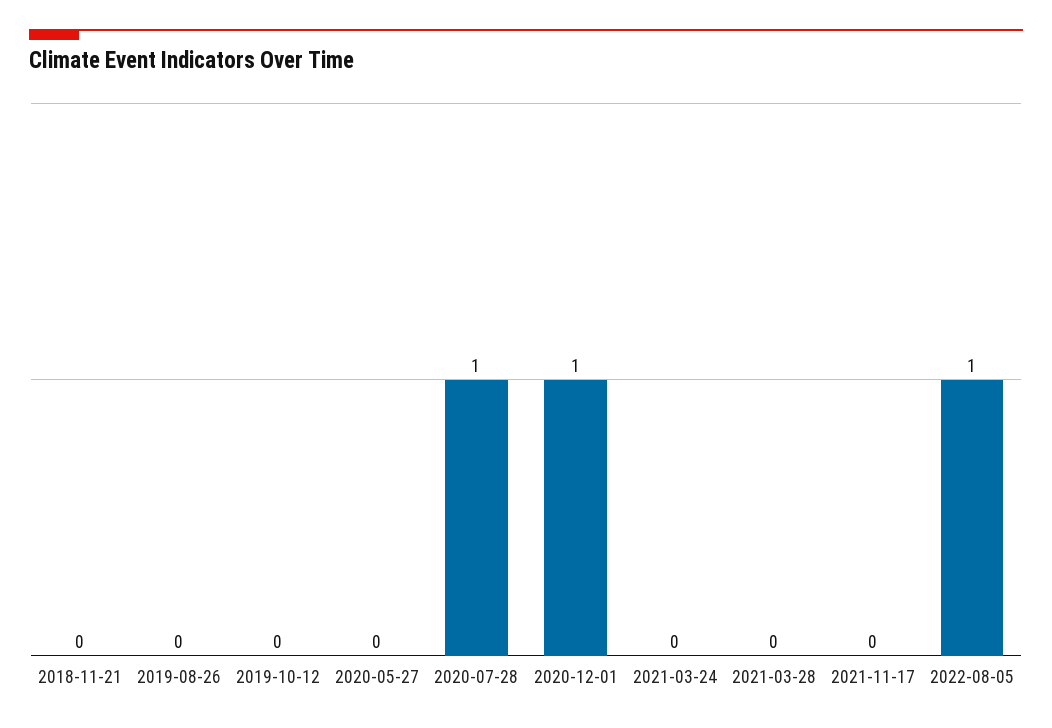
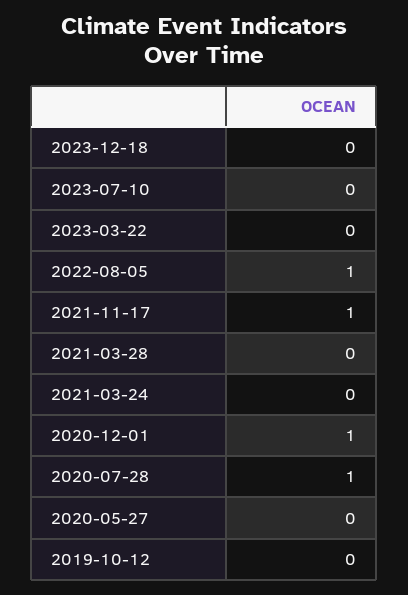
2018-11-21: 0 -> none
2019-08-26: 0 -> none
2021-11-17: 0 -> 1
2023-12-18: none -> 0
2023-07-10: none -> 0
2023-03-22: none -> 0

